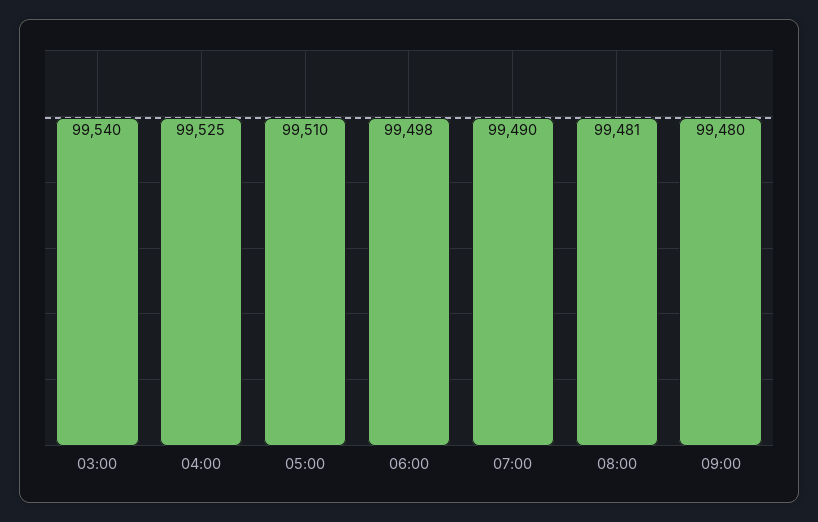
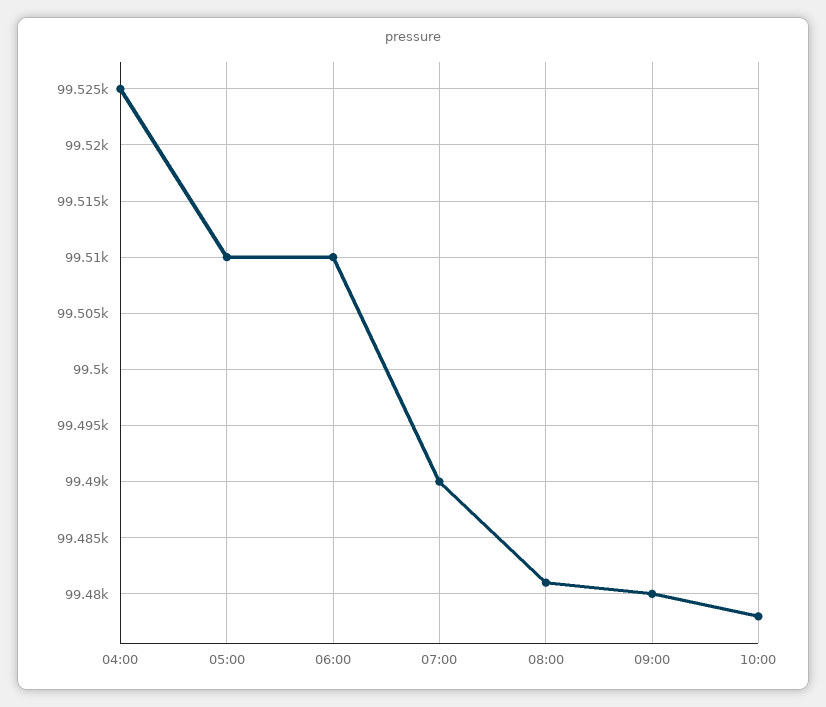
03:00: 99540 -> none
06:00: 99498 -> 99510
10:00: none -> 99478

